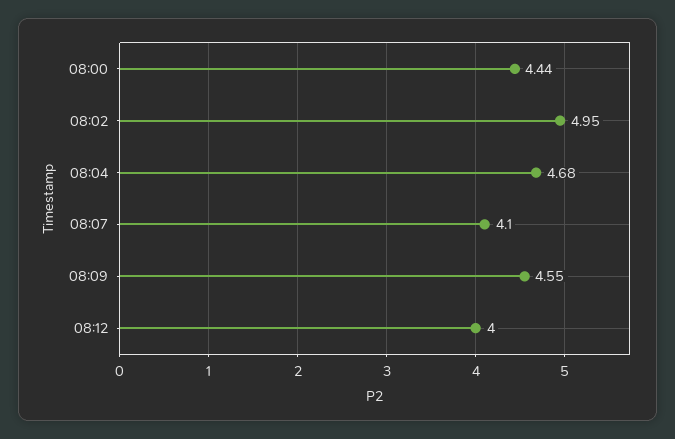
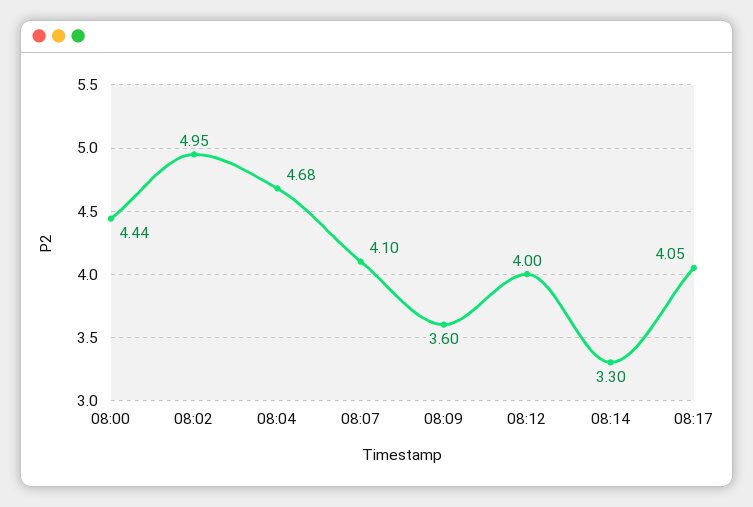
08:09: 4.55 -> 3.6
08:14: none -> 3.3
08:17: none -> 4.05

